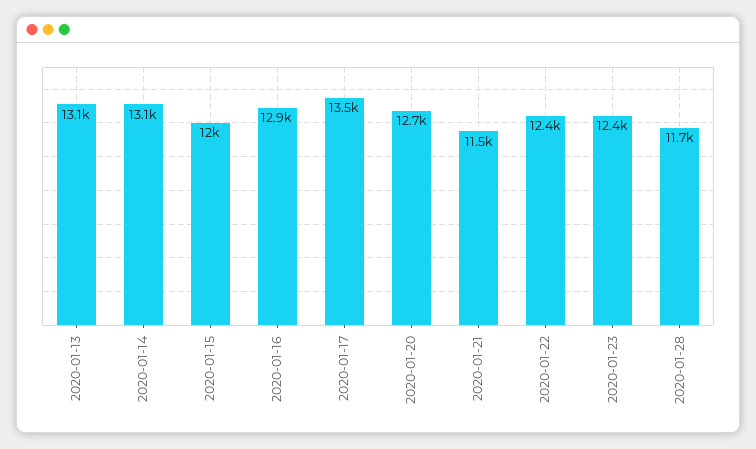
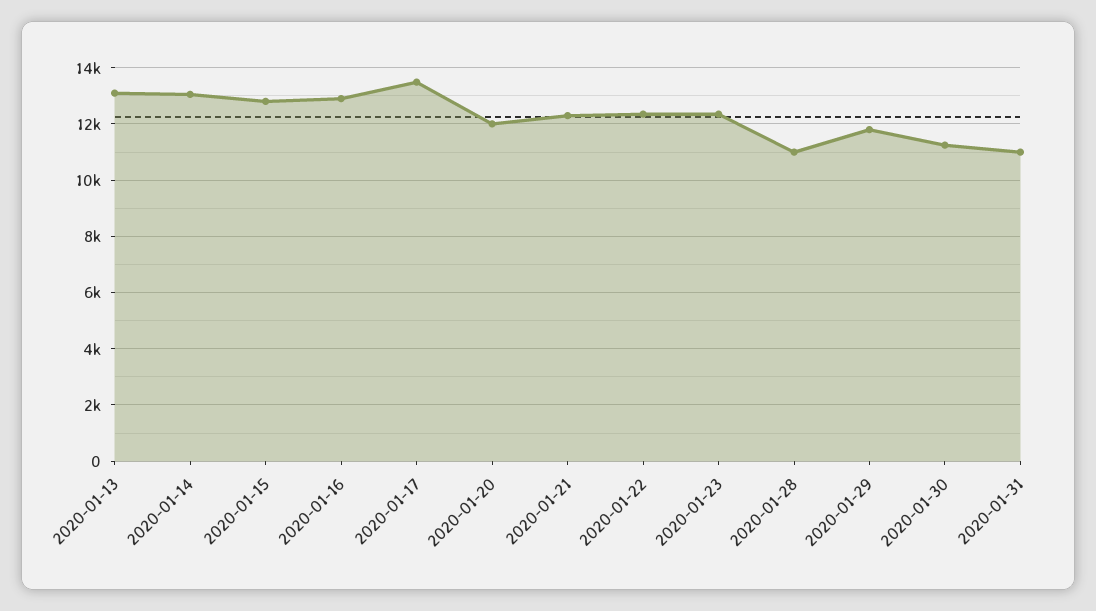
2020-01-15: 12000 -> 12750
2020-01-20: 12700 -> 12000
2020-01-21: 11500 -> 12250
2020-01-28: 11700 -> 11000
2020-01-29: none -> 11750
2020-01-30: none -> 11250
2020-01-31: none -> 11000

